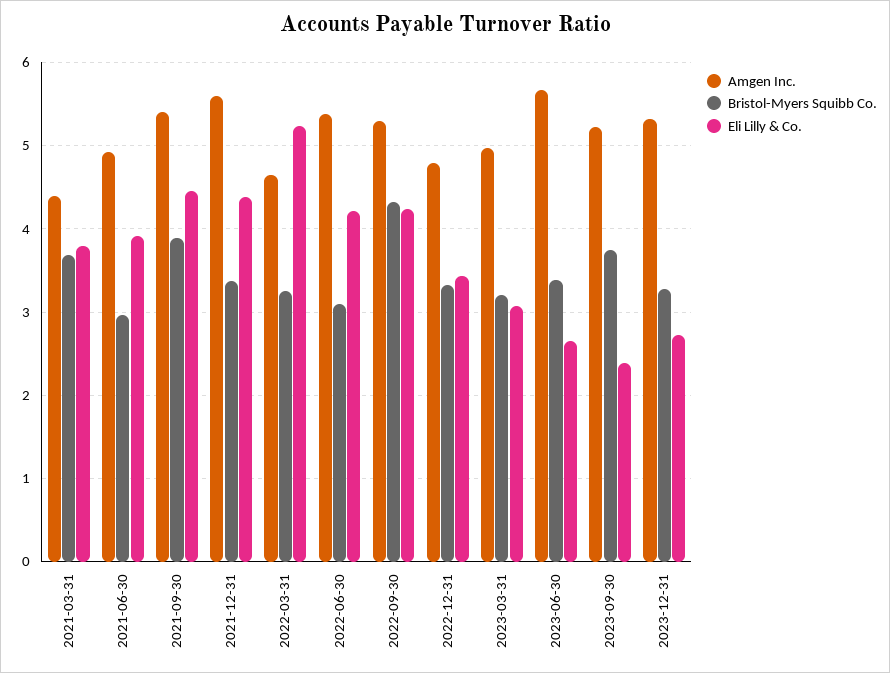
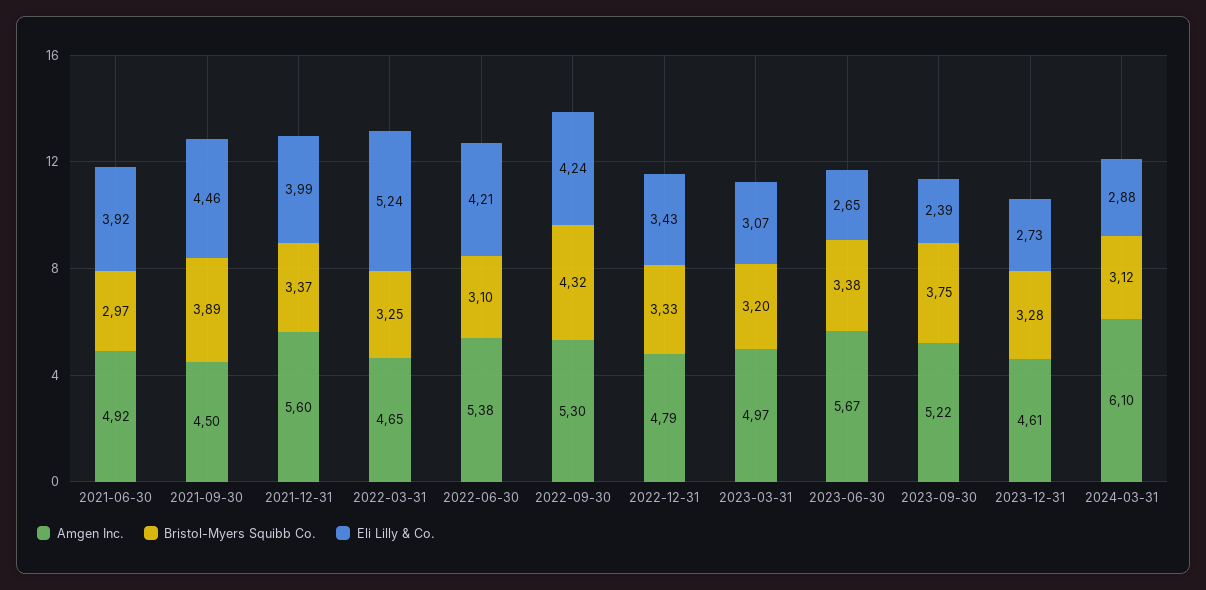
Amgen Inc., 2021-03-31: 4.4 -> none
Bristol-Myers Squibb Co., 2021-03-31: 3.7 -> none
Eli Lilly & Co., 2021-03-31: 3.8 -> none
Amgen Inc., 2021-09-30: 5.4 -> 4.5
Eli Lilly & Co., 2021-12-31: 4.4 -> 3.99
Amgen Inc., 2023-12-31: 5.3 -> 4.61
Amgen Inc., 2024-03-31: none -> 6.1
Bristol-Myers Squibb Co., 2024-03-31: none -> 3.12
Eli Lilly & Co., 2024-03-31: none -> 2.88

